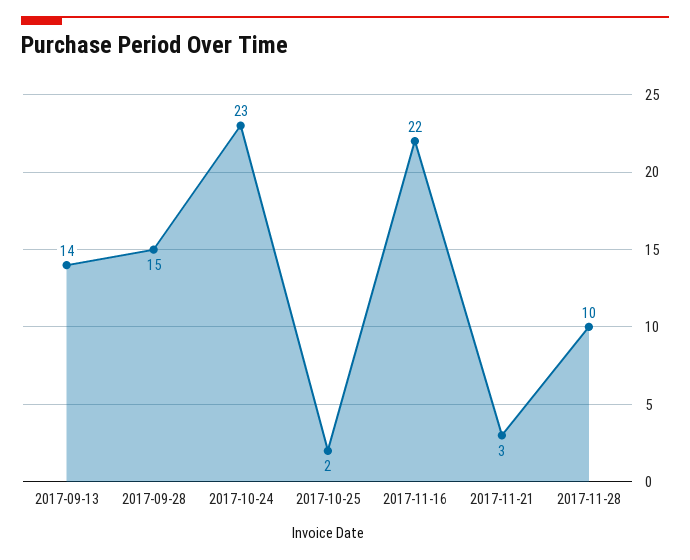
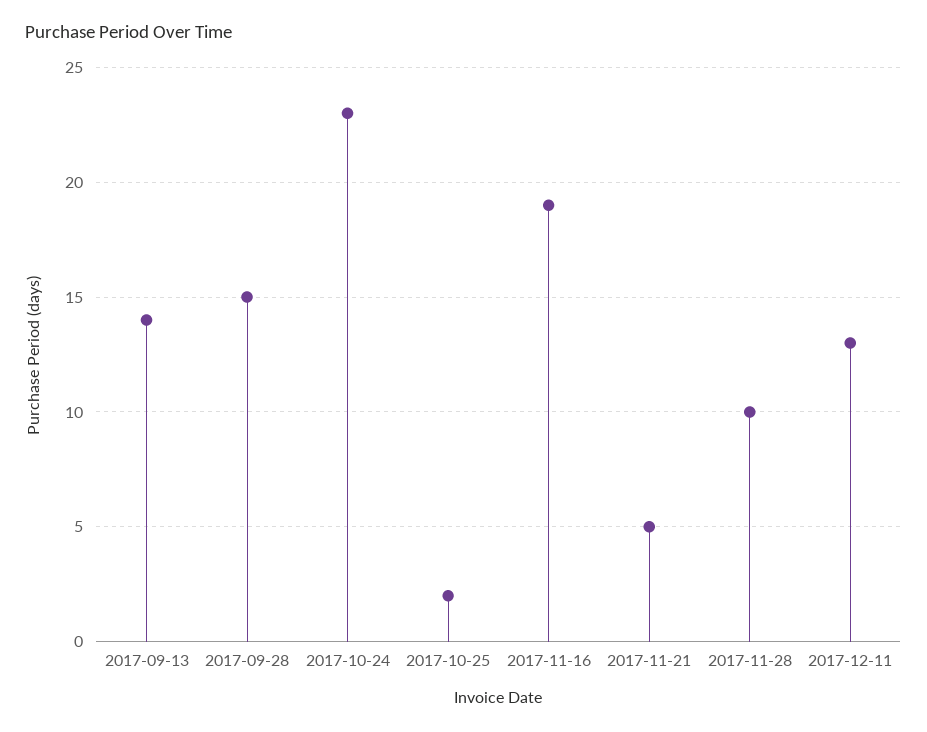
2017-11-16: 22 -> 19
2017-11-21: 3 -> 5
2017-12-11: none -> 13

